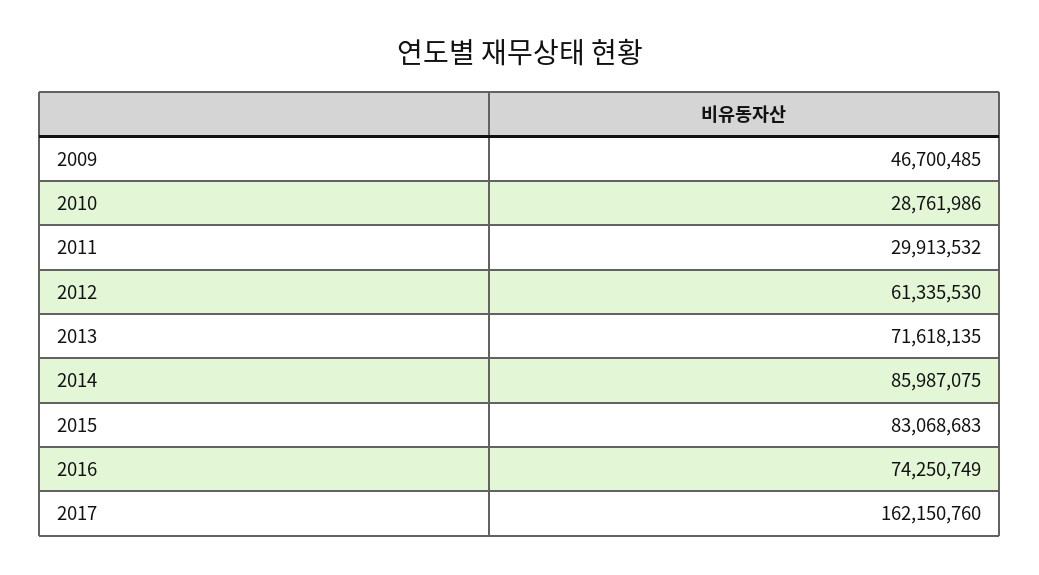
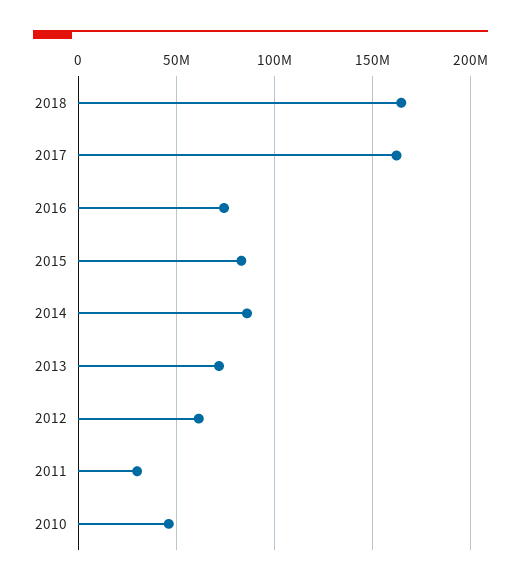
2009: 46700485 -> none
2010: 28761986 -> 45000000
2018: none -> 165000000

